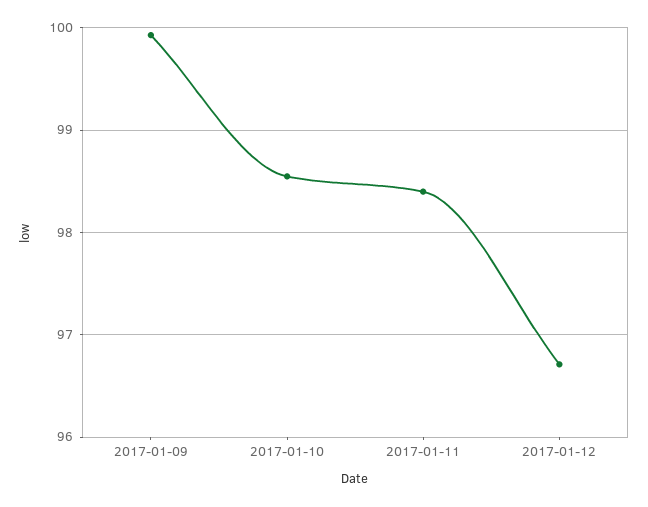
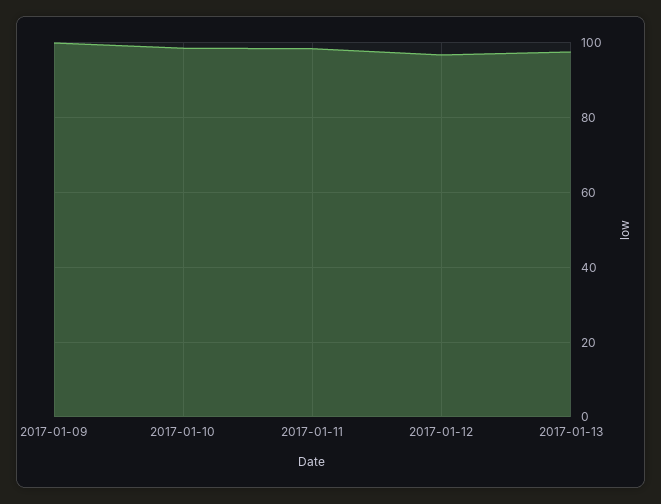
2017-01-13: none -> 98

